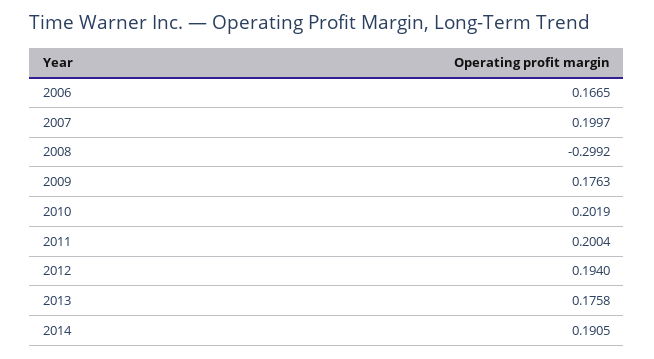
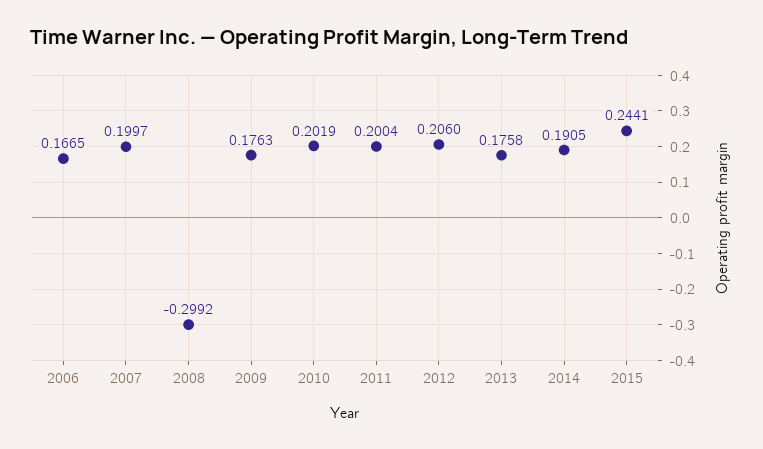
2012: 0.194 -> 0.206
2015: none -> 0.2441

